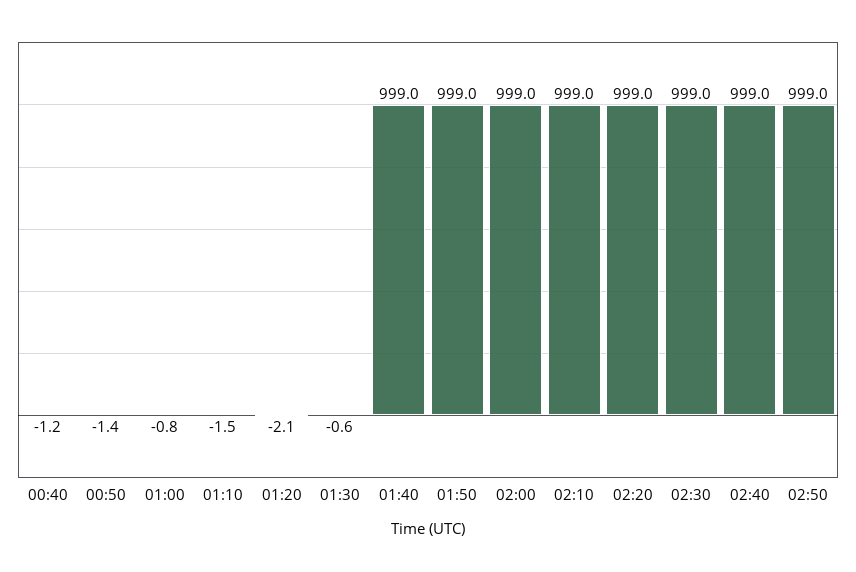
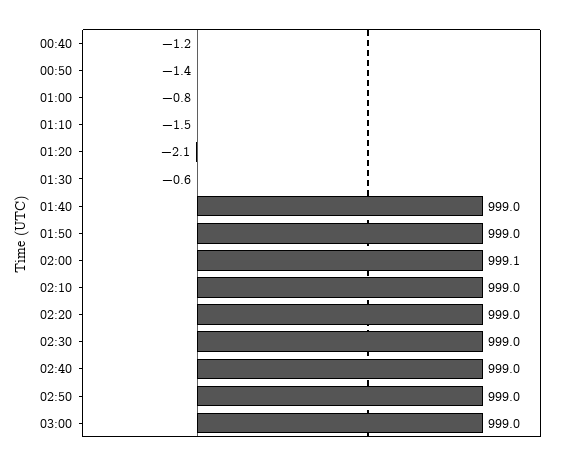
02:00: 999 -> 999.1
03:00: none -> 999

